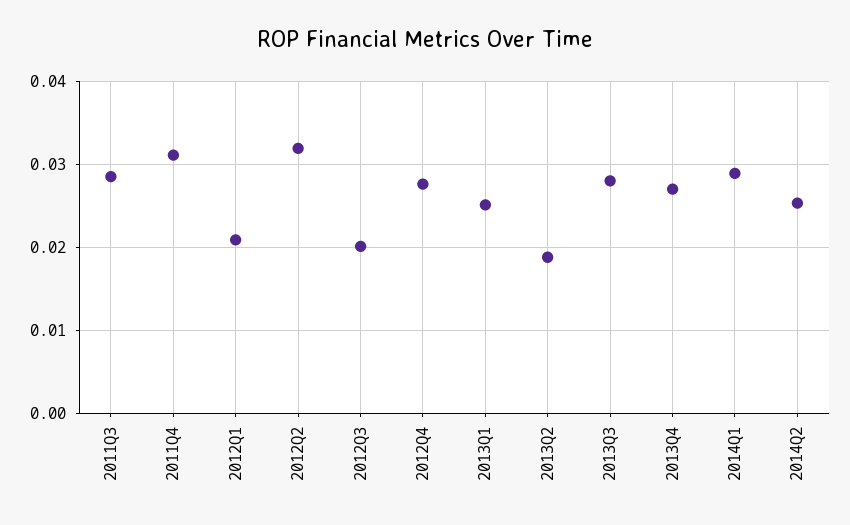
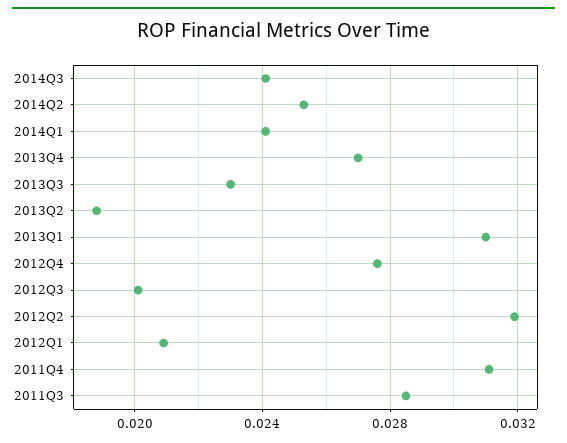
2013Q1: 0.025 -> 0.031
2013Q3: 0.028 -> 0.023
2014Q1: 0.029 -> 0.024
2014Q3: none -> 0.024

